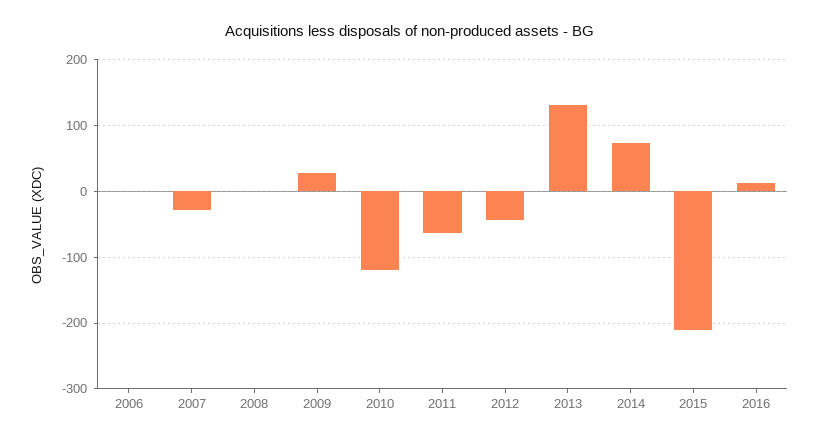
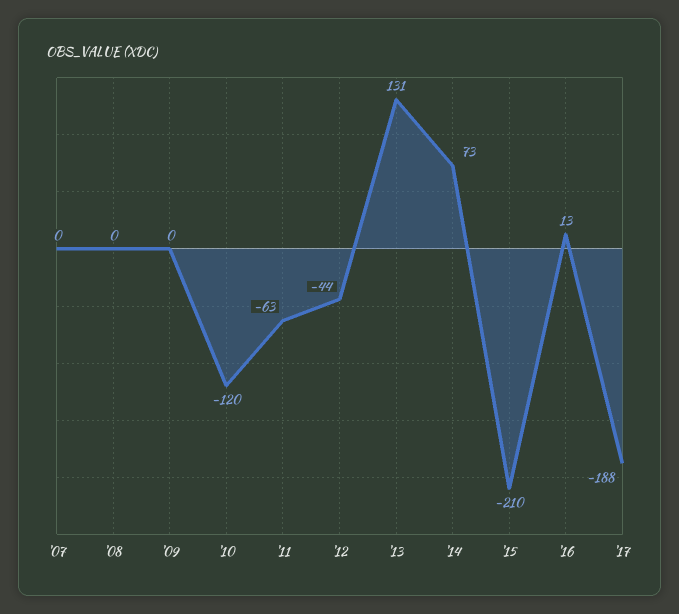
2006: 0 -> none
2007: -30 -> 0
2009: 30 -> 0
'17: none -> -188

